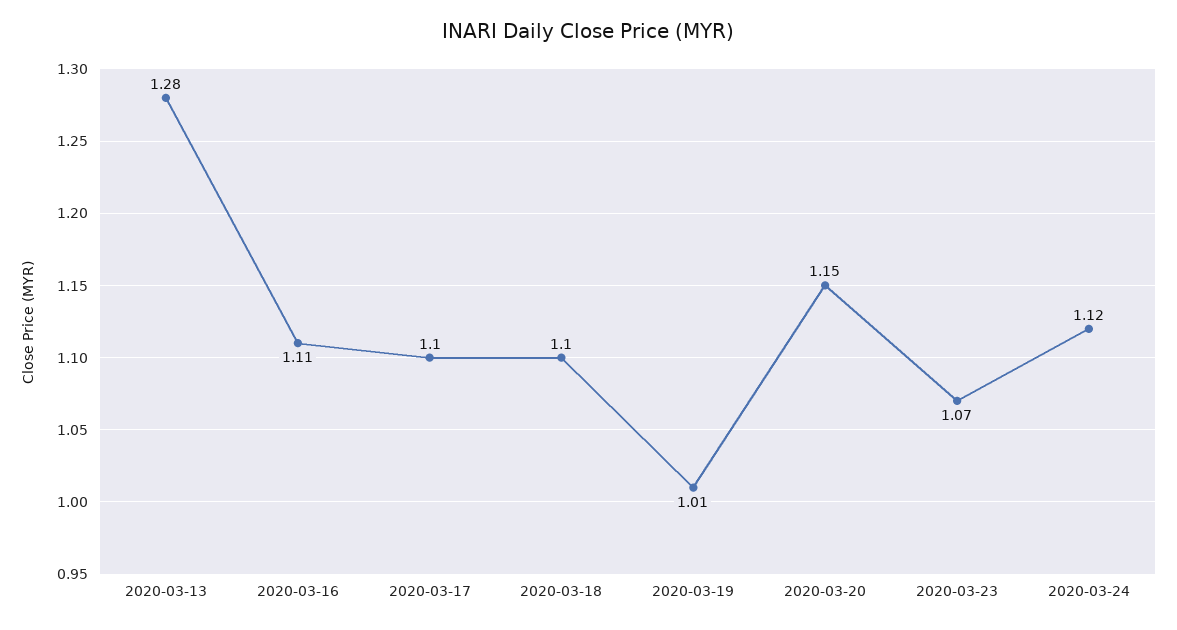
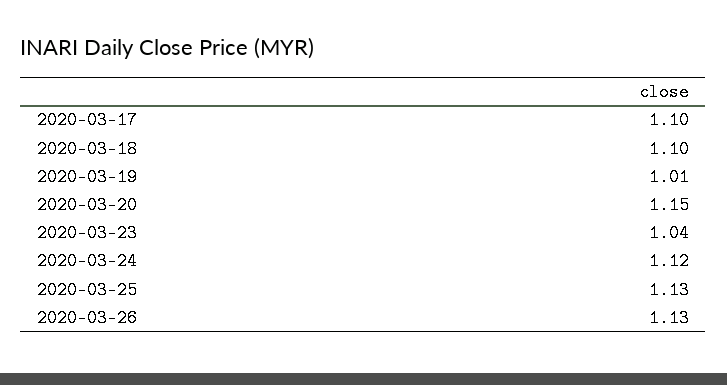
2020-03-13: 1.28 -> none
2020-03-16: 1.11 -> none
2020-03-23: 1.07 -> 1.04
2020-03-25: none -> 1.13
2020-03-26: none -> 1.13

